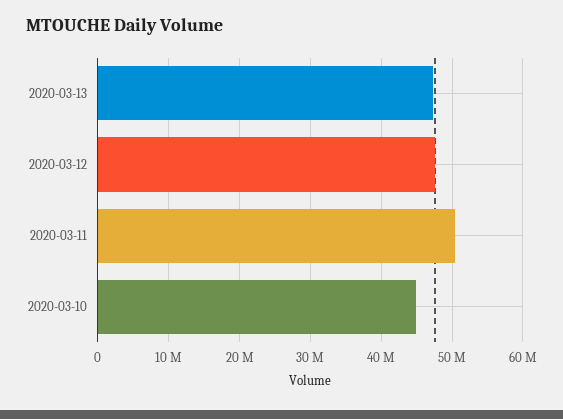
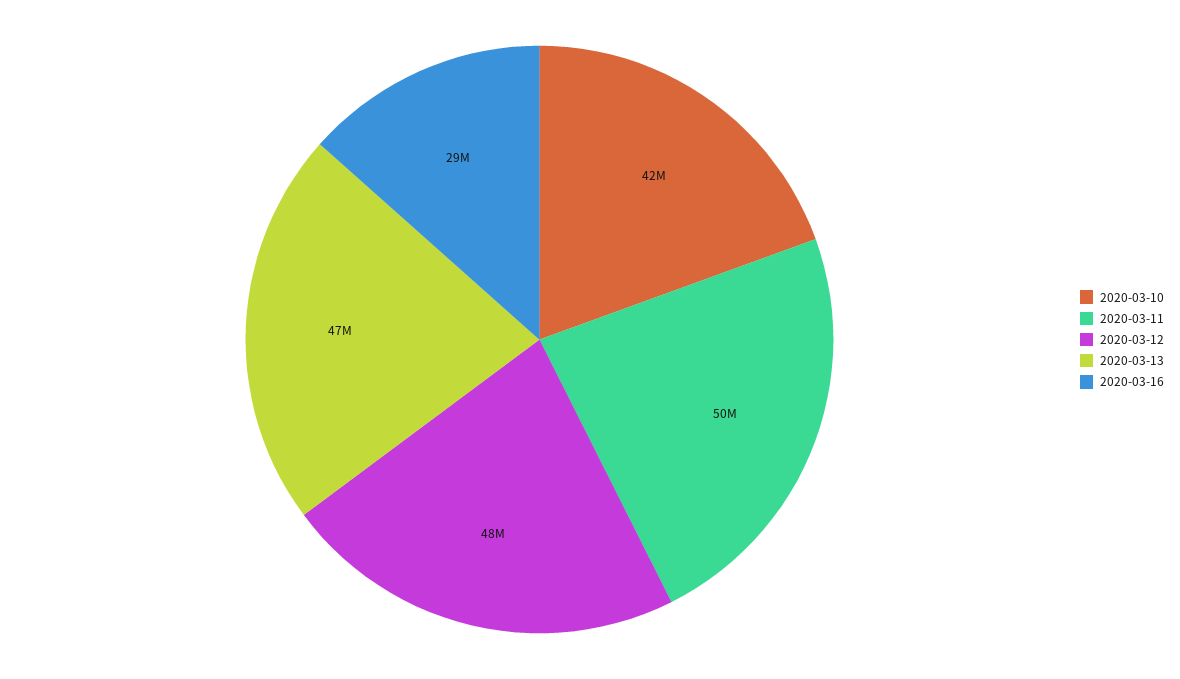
2020-03-10: 45000000 -> 42000000
2020-03-16: none -> 29000000

